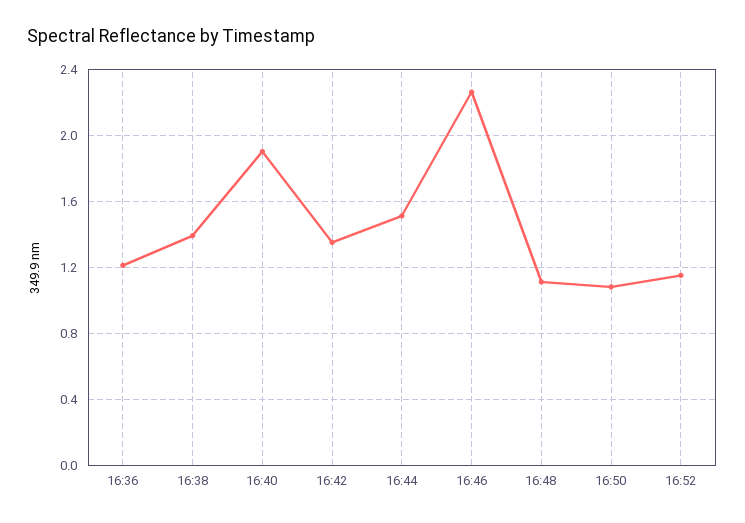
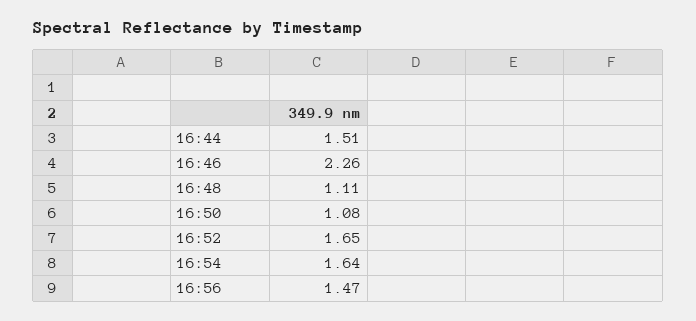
16:36: 1.2 -> none
16:38: 1.4 -> none
16:40: 1.9 -> none
16:42: 1.35 -> none
16:52: 1.15 -> 1.65
16:54: none -> 1.64
16:56: none -> 1.47

